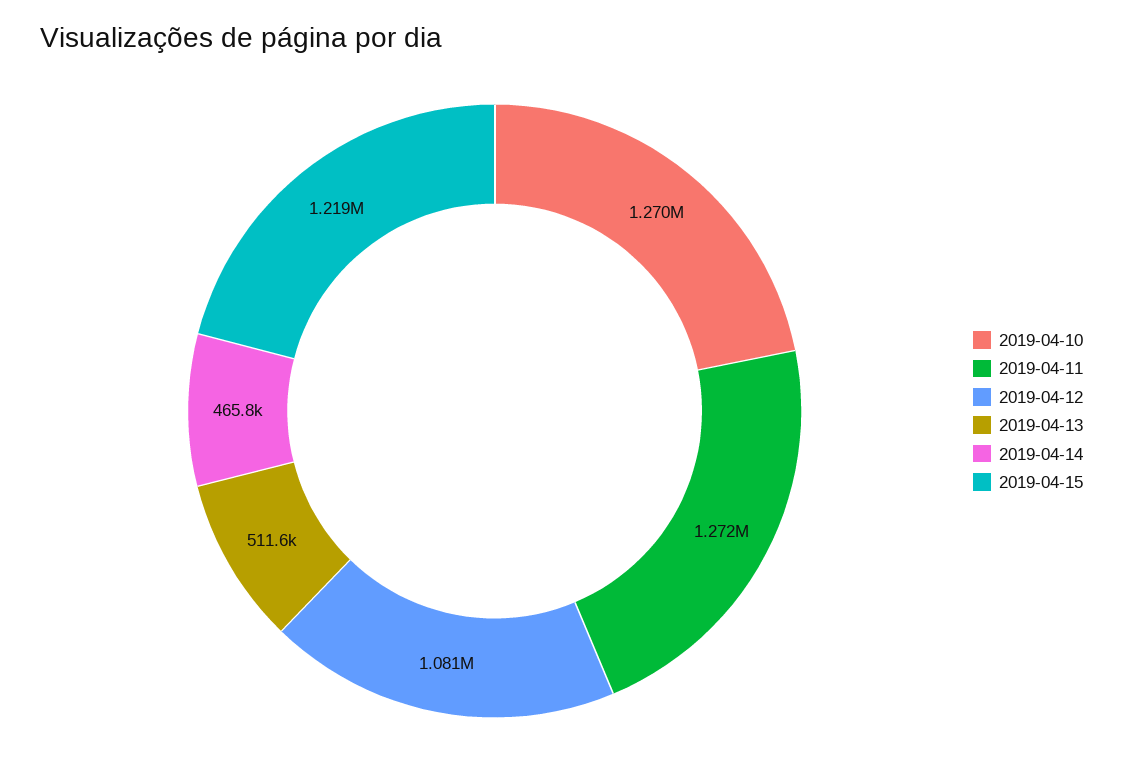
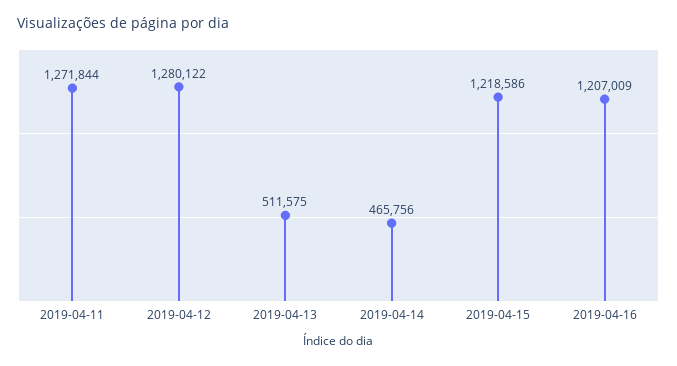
2019-04-10: 1270000 -> none
2019-04-12: 1081000 -> 1280122
2019-04-16: none -> 1207009

